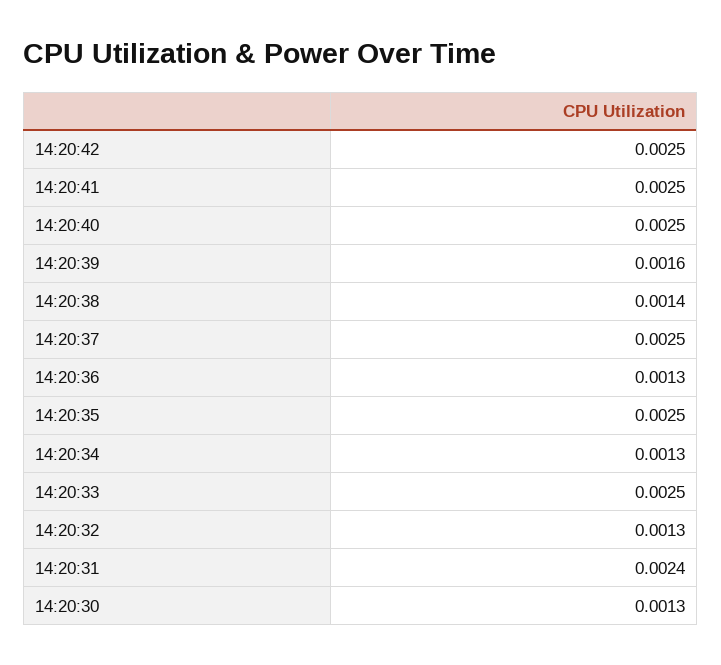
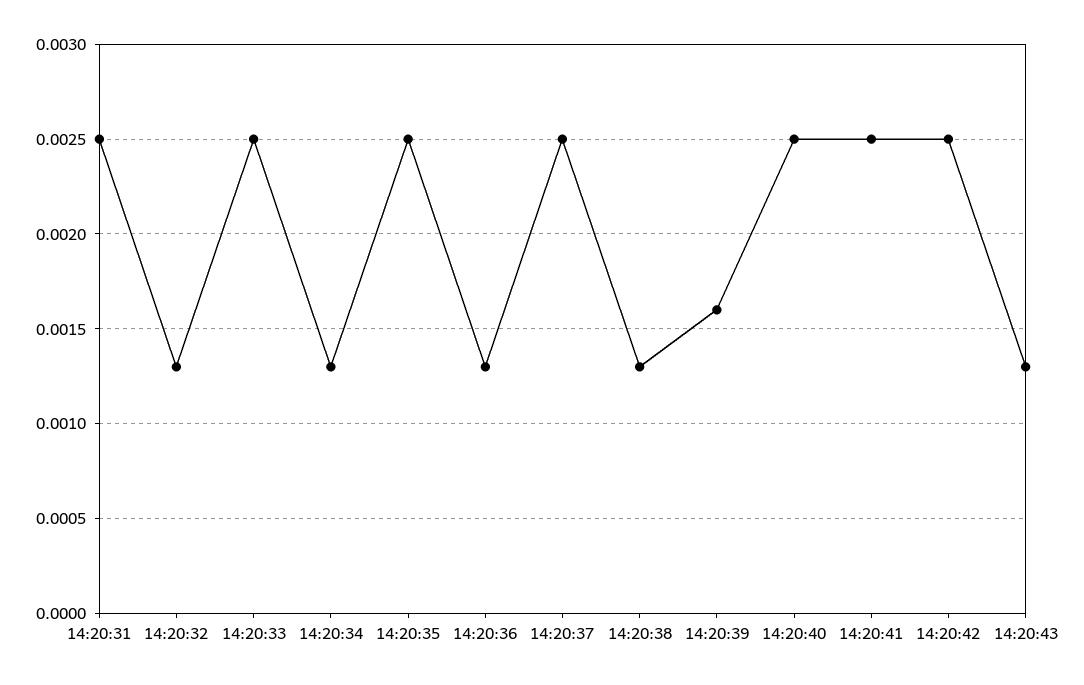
14:20:38: 0.0014 -> 0.0013
14:20:31: 0.0024 -> 0.0025
14:20:30: 0.0013 -> none
14:20:43: none -> 0.0013

